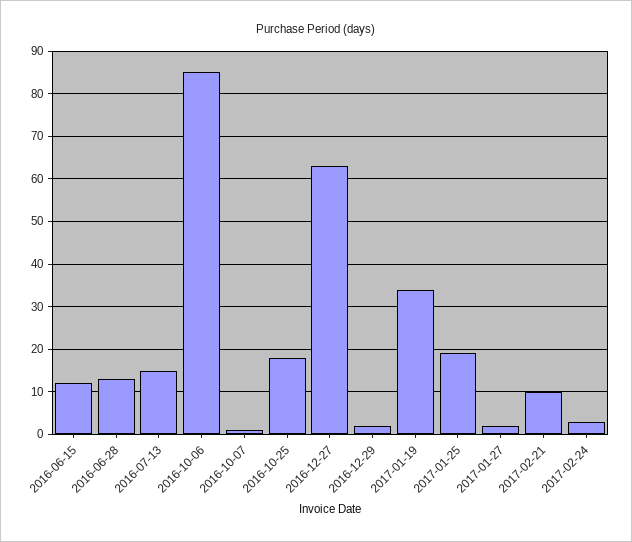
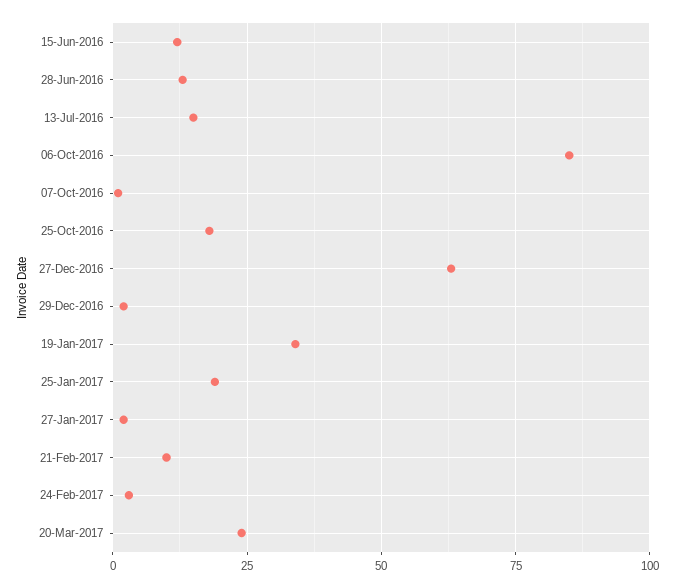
20-Mar-2017: none -> 25

